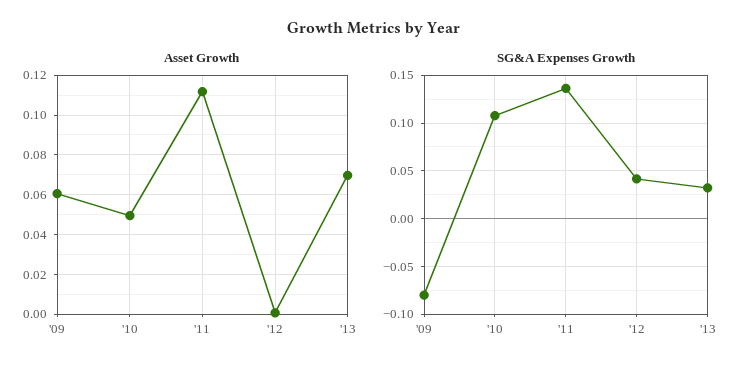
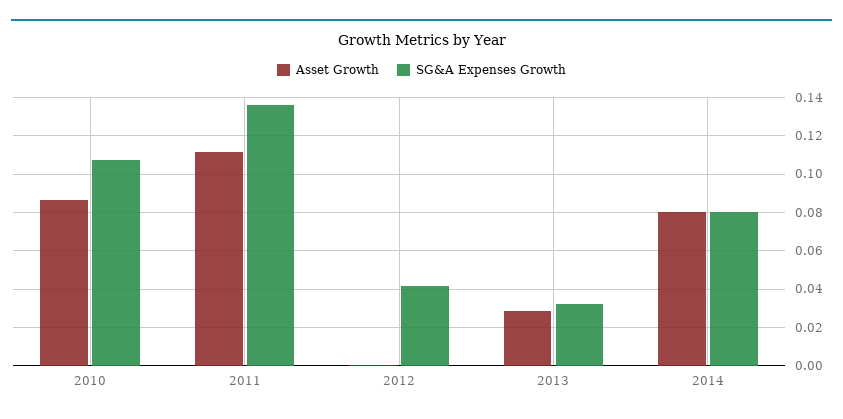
Asset Growth, '09: 0.06 -> none
Asset Growth, '10: 0.05 -> 0.085
Asset Growth, '13: 0.07 -> 0.03
SG&A Expenses Growth, '09: -0.08 -> none
Asset Growth, 2014: none -> 0.08
SG&A Expenses Growth, 2014: none -> 0.08

